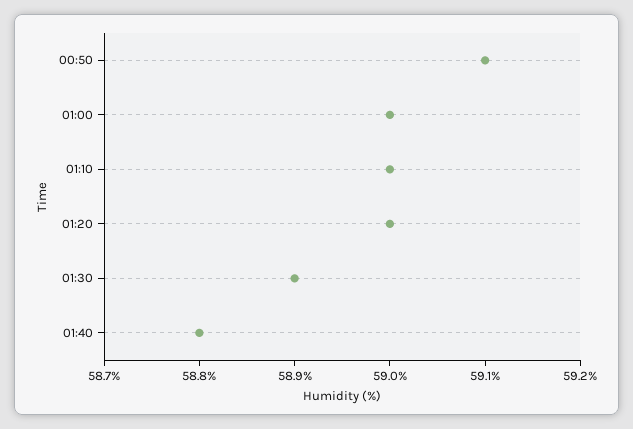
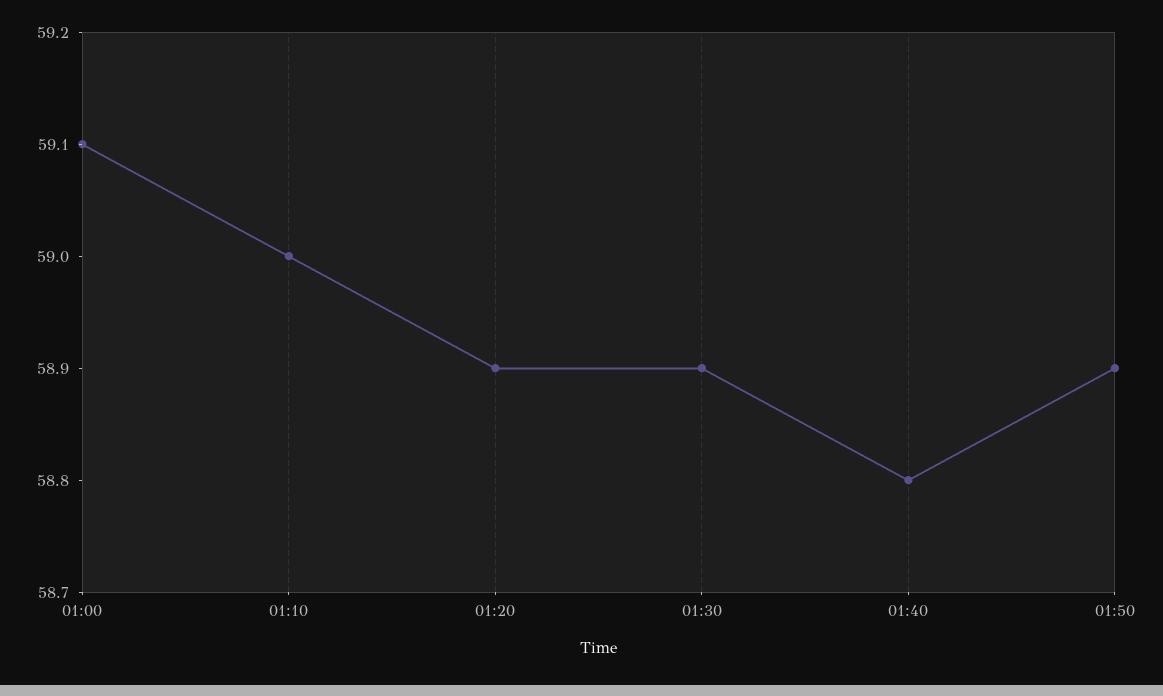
00:50: 59.1 -> none
01:00: 59 -> 59.1
01:20: 59 -> 58.9
01:50: none -> 58.9

